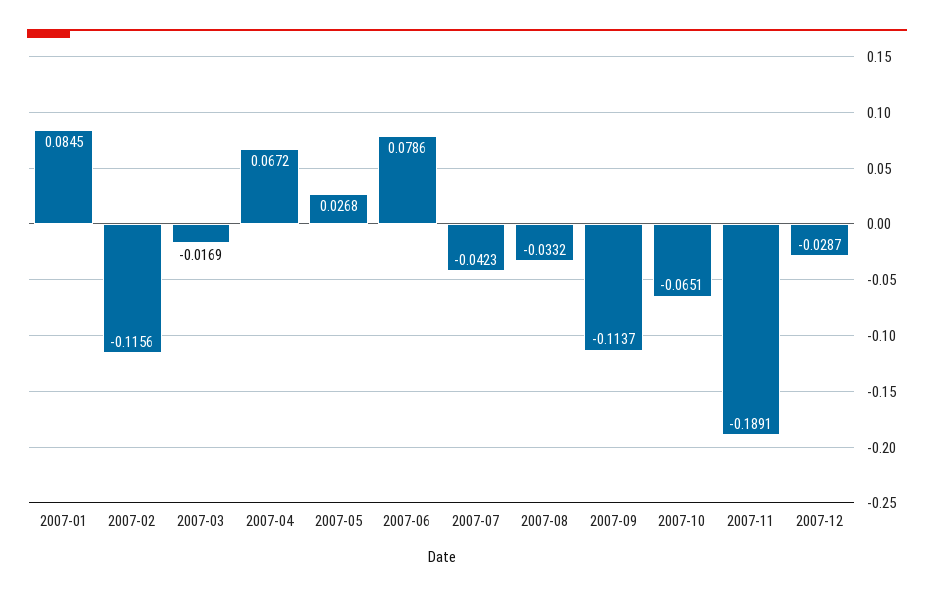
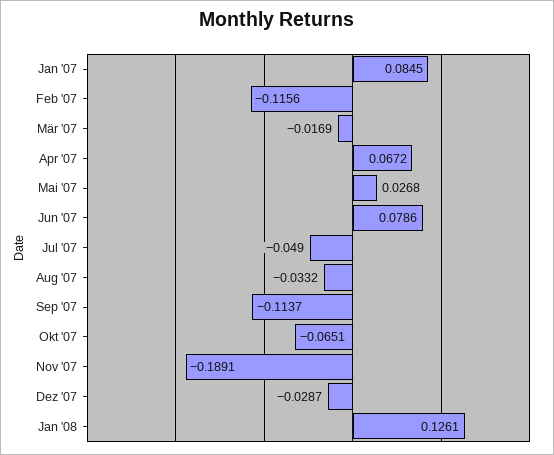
2007-07: -0.0423 -> -0.049
Jan '08: none -> 0.1261

